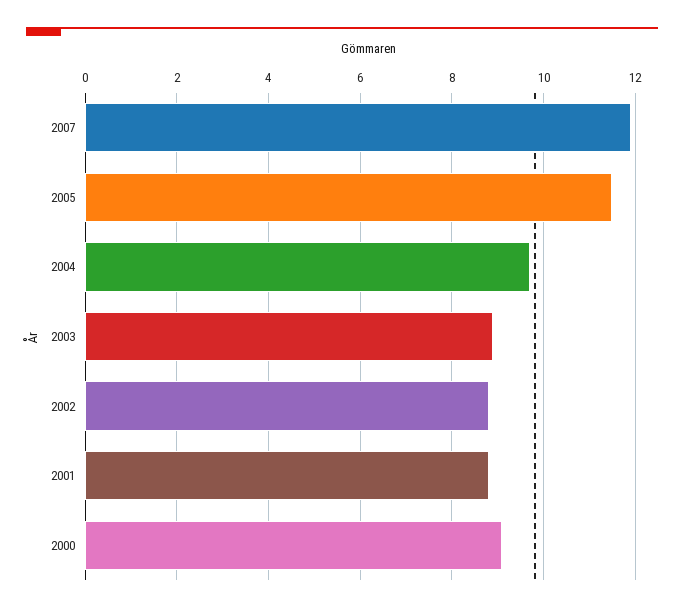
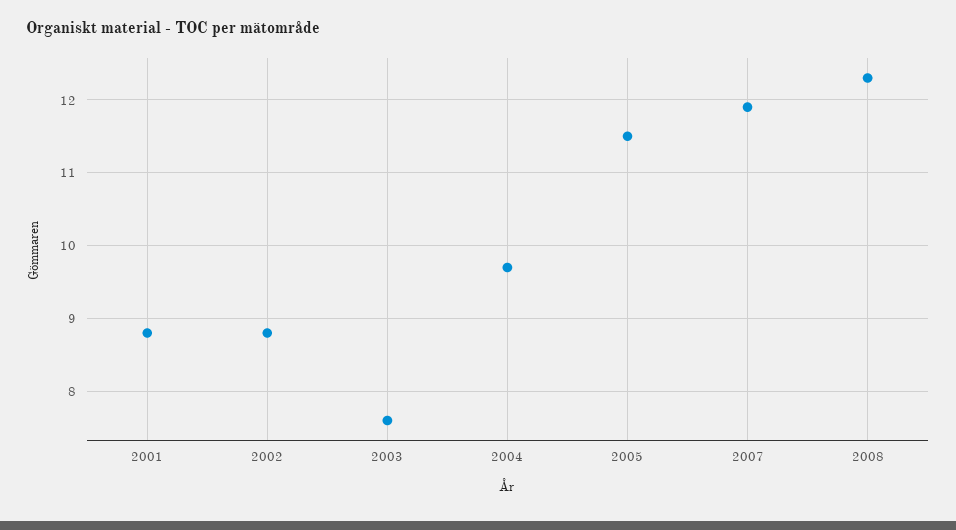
2003: 9 -> 7.6
2000: 9 -> none
2008: none -> 12.3

